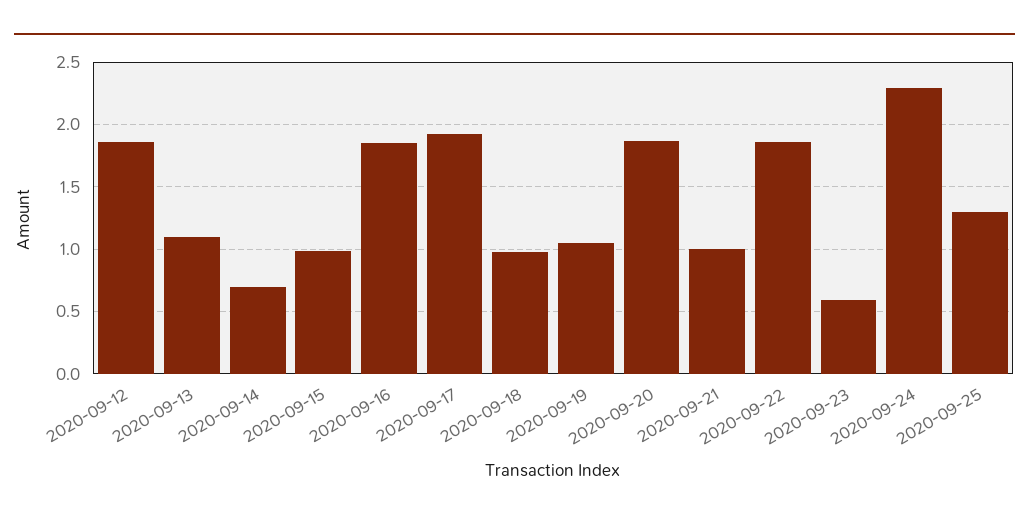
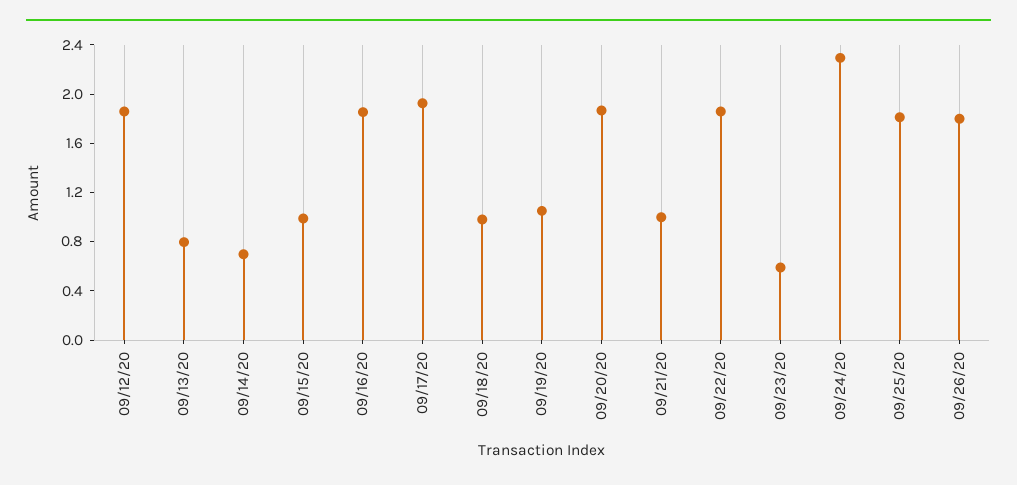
2020-09-13: 1.1 -> 0.8
2020-09-25: 1.3 -> 1.8
09/26/20: none -> 1.8

